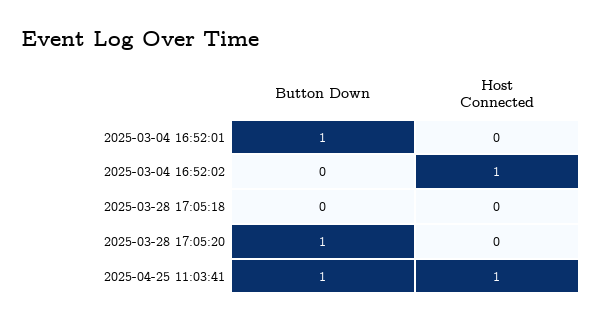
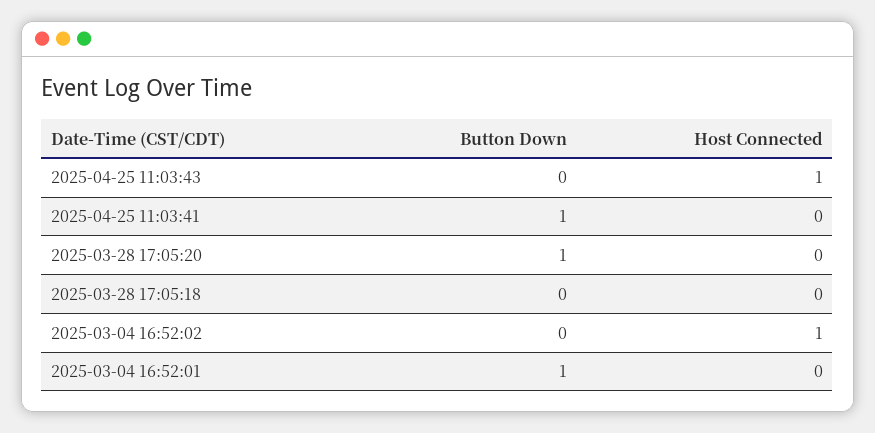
Host Connected, 2025-04-25 11:03:41: 1 -> 0
Button Down, 2025-04-25 11:03:43: none -> 0
Host Connected, 2025-04-25 11:03:43: none -> 1

